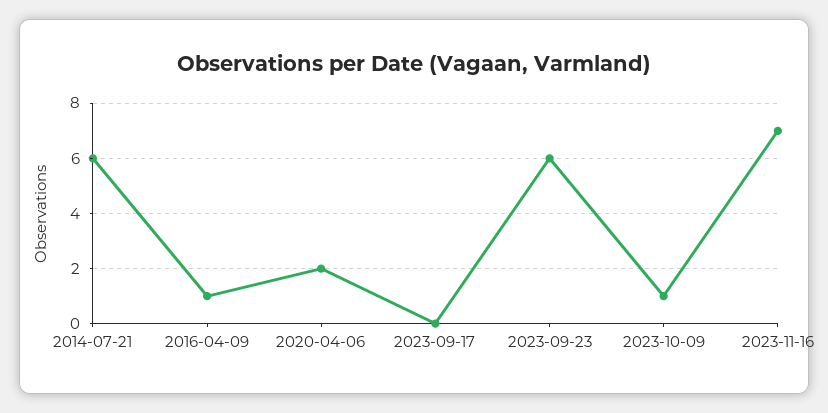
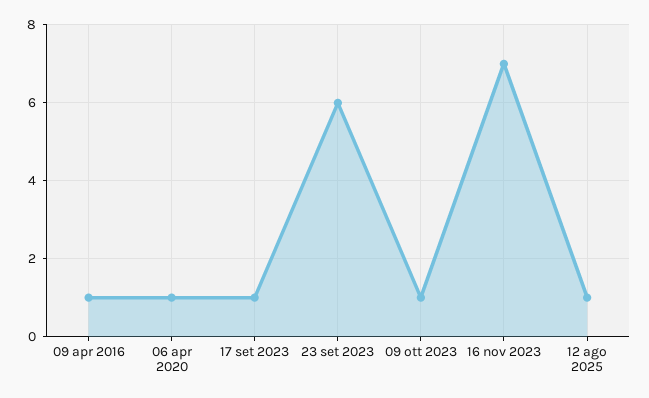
2014-07-21: 6 -> none
2020-04-06: 2 -> 1
2023-09-17: 0 -> 1
12 ago 2025: none -> 1

